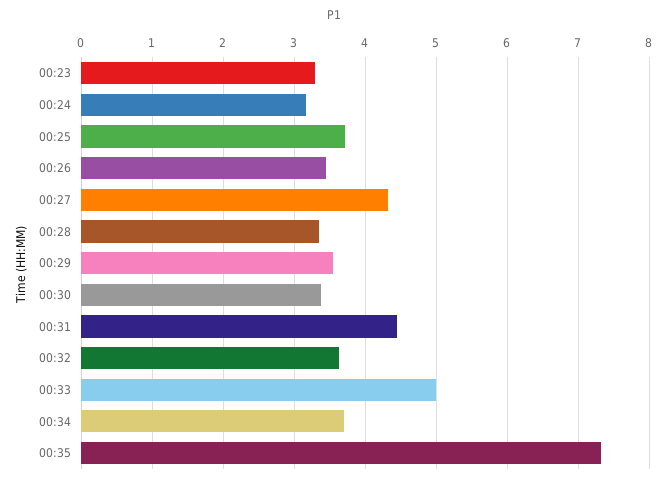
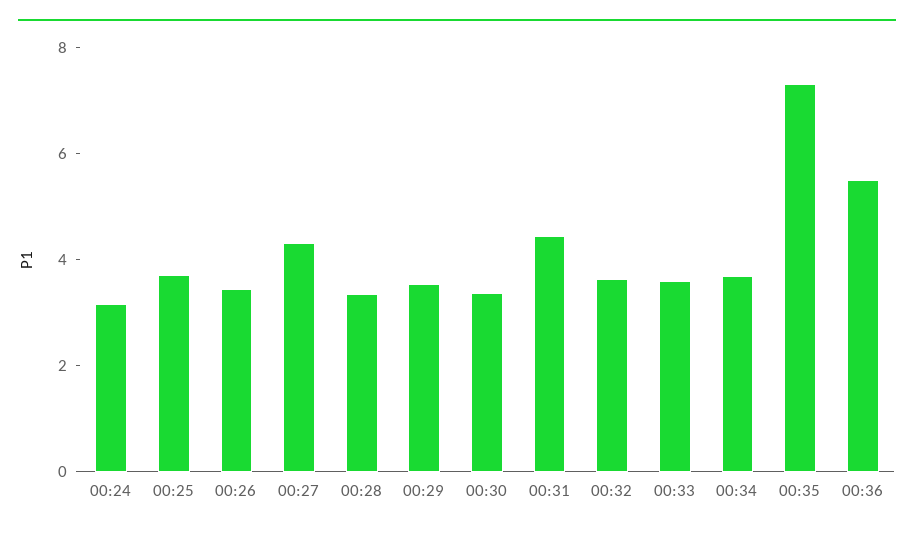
00:23: 3.3 -> none
00:33: 5 -> 3.5
00:36: none -> 5.5

